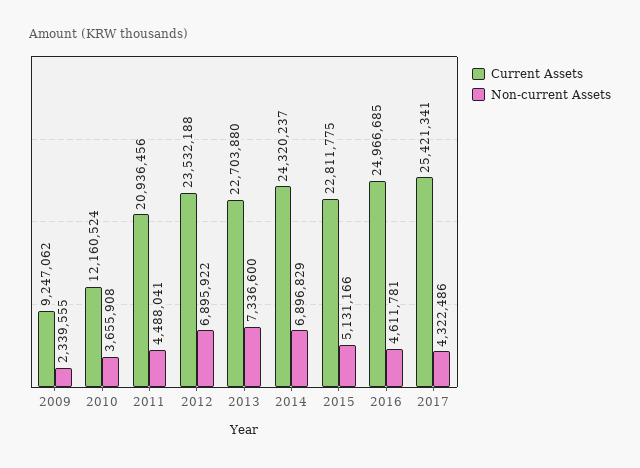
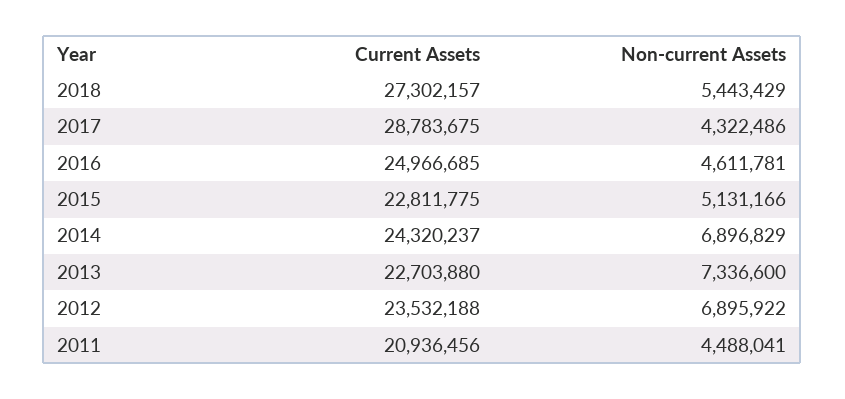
Current Assets, 2009: 9247062 -> none
Non-current Assets, 2009: 2339555 -> none
Current Assets, 2010: 12160524 -> none
Non-current Assets, 2010: 3655908 -> none
Current Assets, 2017: 25421341 -> 28783675
Current Assets, 2018: none -> 27302157
Non-current Assets, 2018: none -> 5443429

